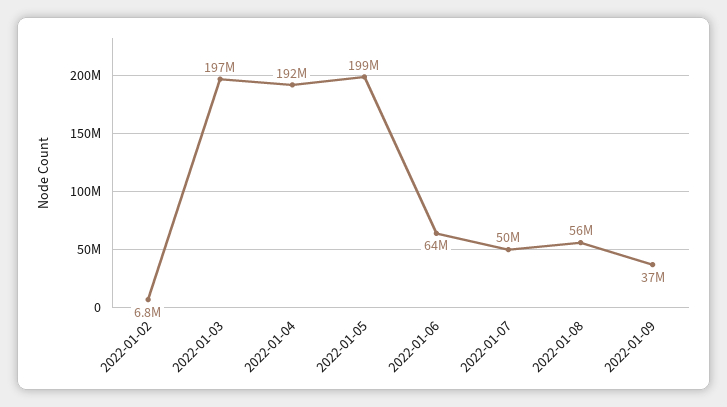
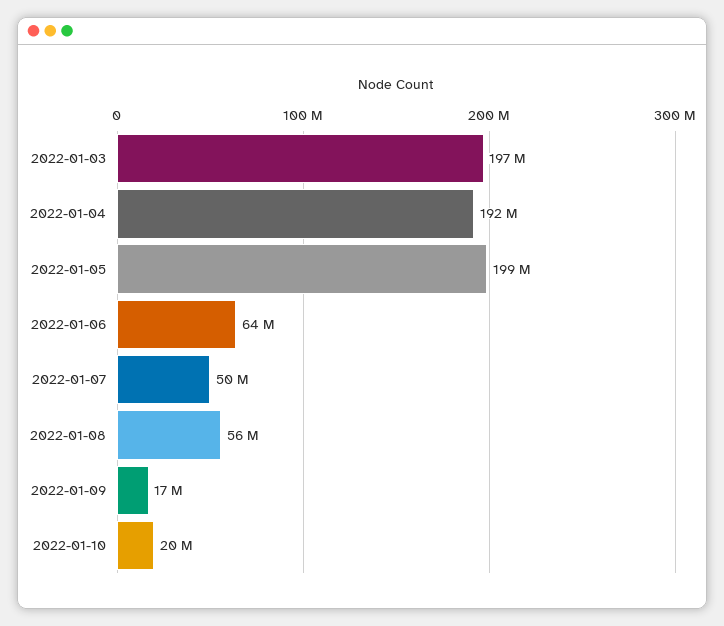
2022-01-02: 6800000 -> none
2022-01-09: 37000000 -> 17000000
2022-01-10: none -> 20000000

